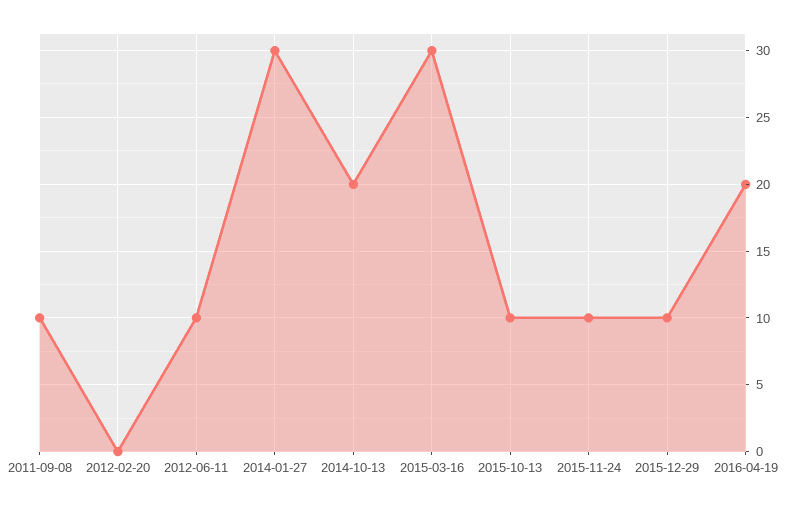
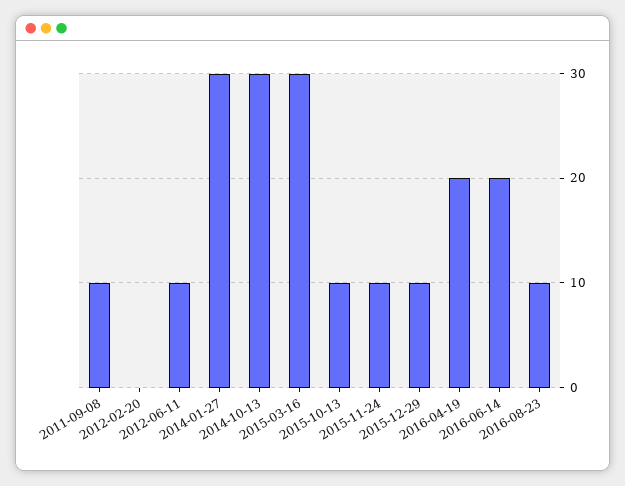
2014-10-13: 20 -> 30
2016-06-14: none -> 20
2016-08-23: none -> 10

